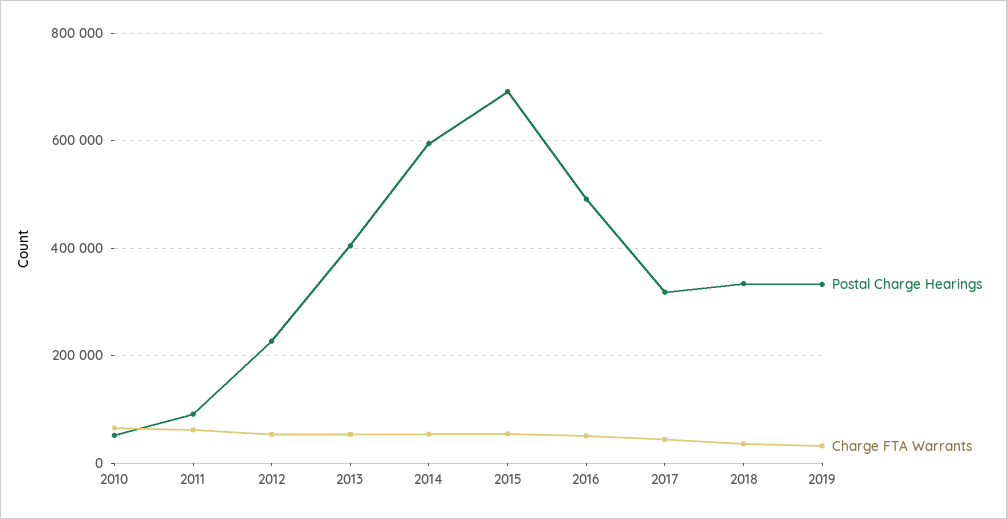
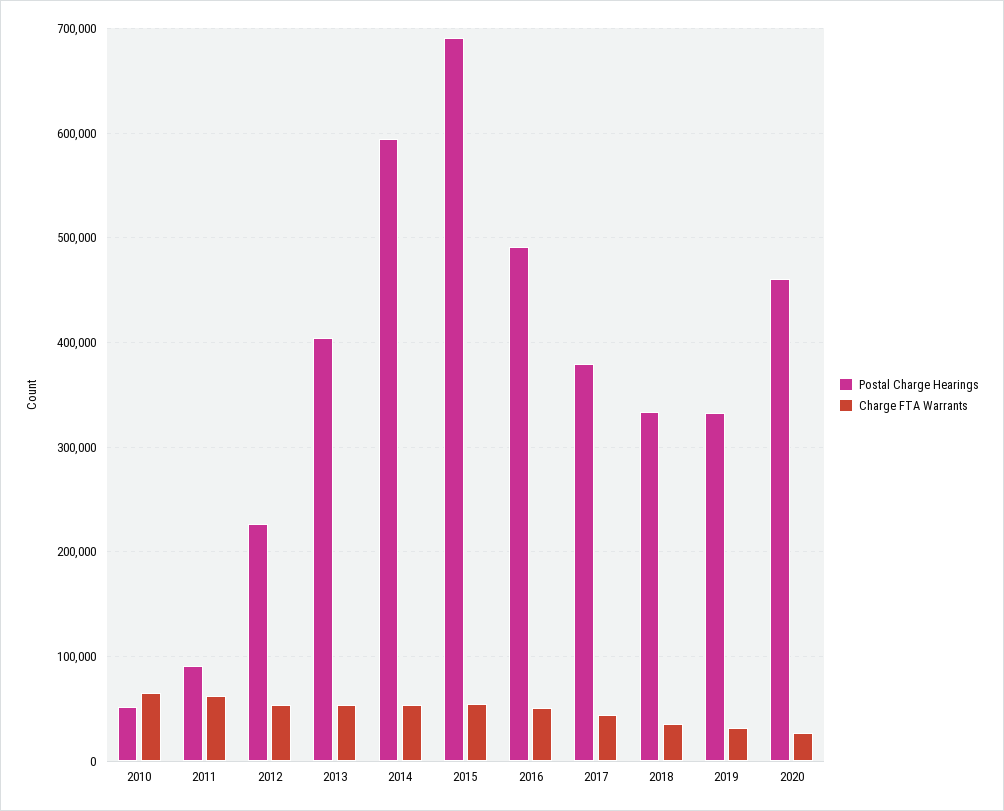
Postal Charge Hearings, 2017: 320000 -> 380000
Postal Charge Hearings, 2020: none -> 460000
Charge FTA Warrants, 2020: none -> 30000

